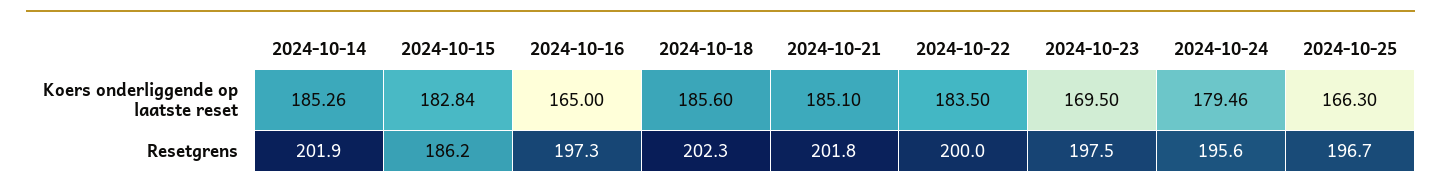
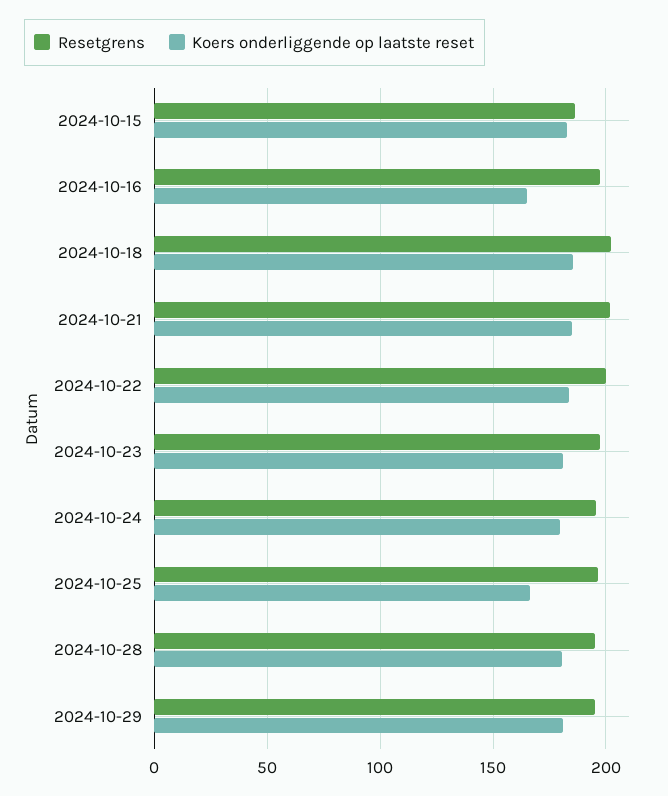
Koers onderliggende op laatste reset, 2024-10-14: 185.26 -> none
Koers onderliggende op laatste reset, 2024-10-23: 169.5 -> 180
Resetgrens, 2024-10-14: 201.9 -> none
Resetgrens, 2024-10-28: none -> 195
Koers onderliggende op laatste reset, 2024-10-28: none -> 180
Resetgrens, 2024-10-29: none -> 195
Koers onderliggende op laatste reset, 2024-10-29: none -> 180

